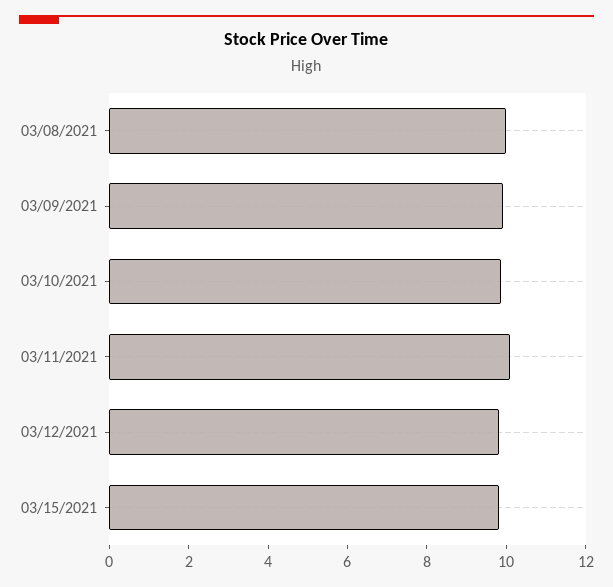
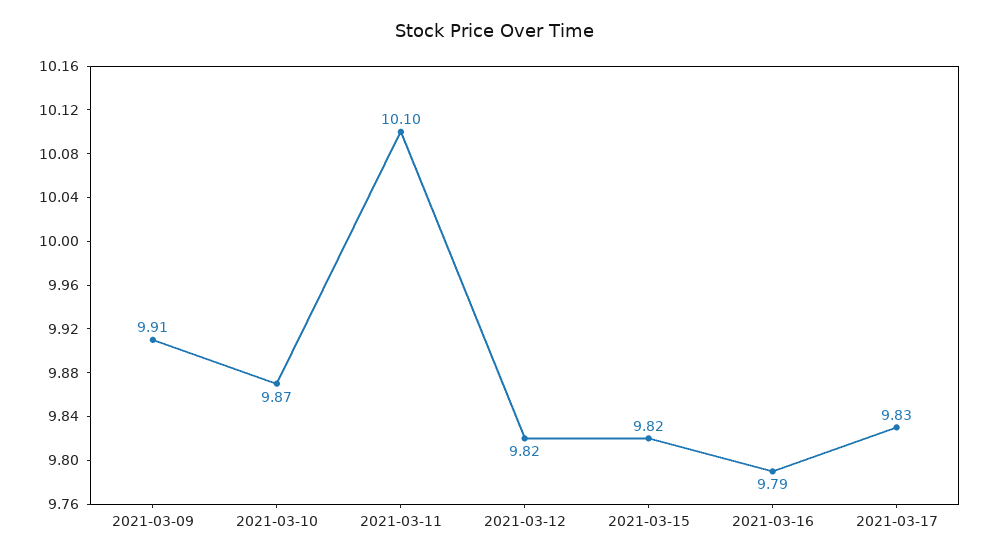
03/08/2021: 10 -> none
2021-03-16: none -> 9.79
2021-03-17: none -> 9.83

